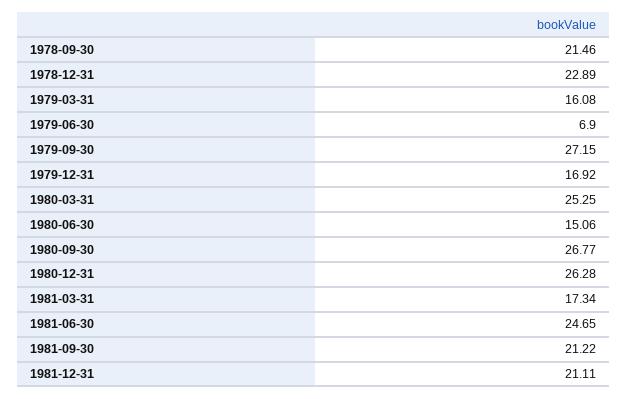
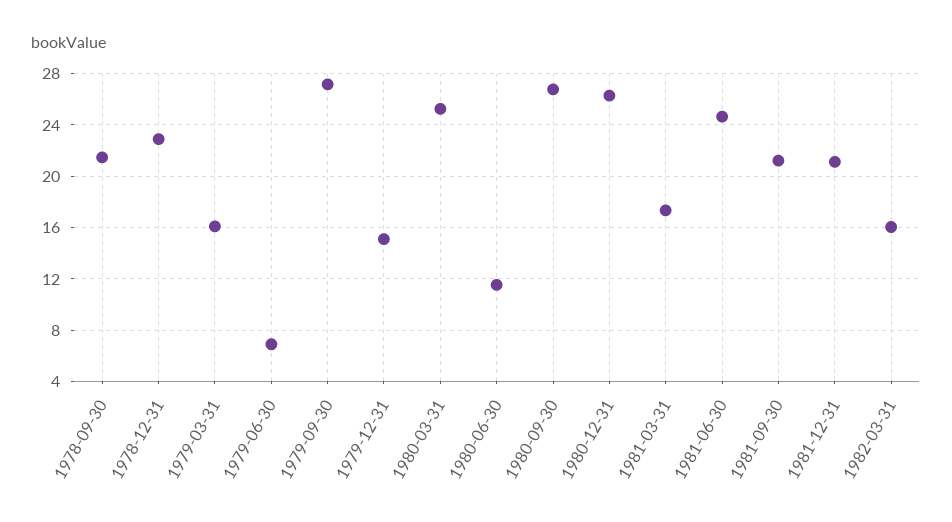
1979-12-31: 16.92 -> 15
1980-06-30: 15.06 -> 11.5
1982-03-31: none -> 16

